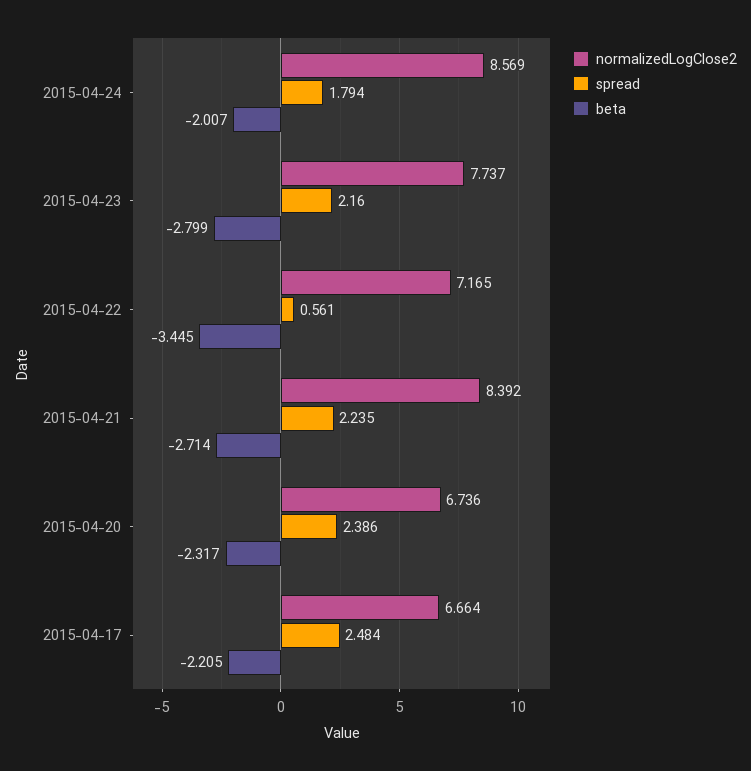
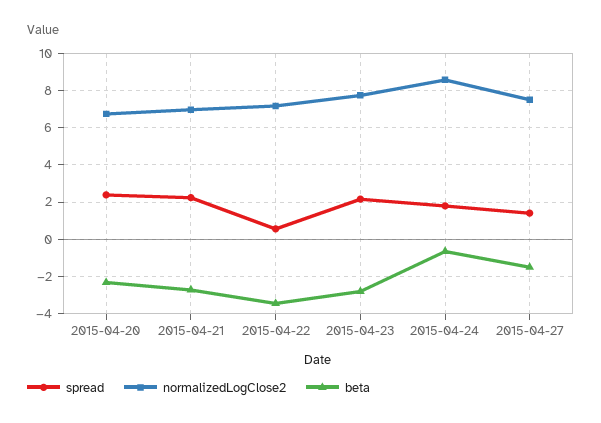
beta, 2015-04-24: -2.007 -> -0.5
normalizedLogClose2, 2015-04-21: 8.392 -> 7
normalizedLogClose2, 2015-04-17: 6.664 -> none
spread, 2015-04-17: 2.484 -> none
beta, 2015-04-17: -2.205 -> none
spread, 2015-04-27: none -> 1.5
normalizedLogClose2, 2015-04-27: none -> 7.5
beta, 2015-04-27: none -> -1.5

